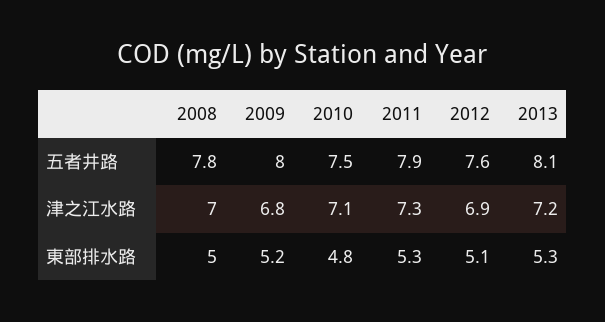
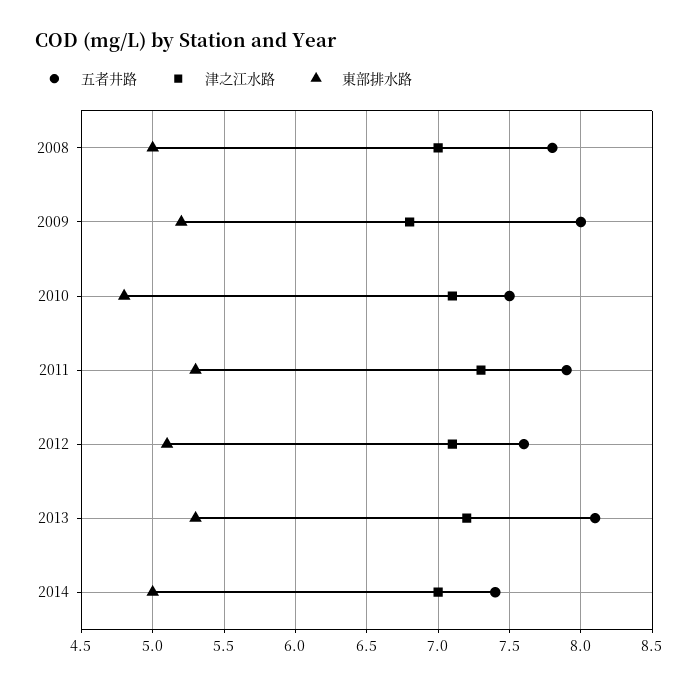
津之江水路, 2012: 6.9 -> 7.1
五者井路, 2014: none -> 7.4
津之江水路, 2014: none -> 7
東部排水路, 2014: none -> 5

